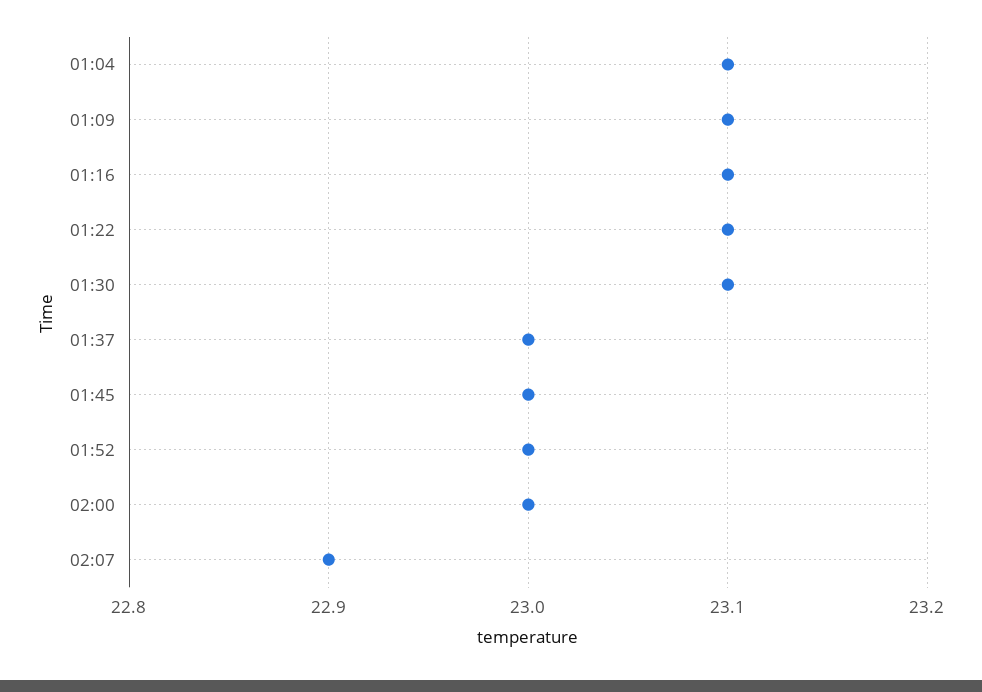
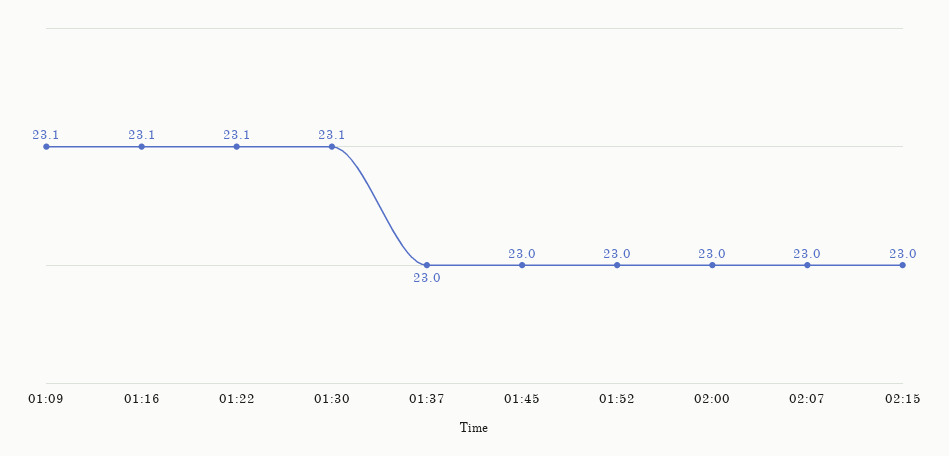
01:04: 23.1 -> none
02:07: 22.9 -> 23
02:15: none -> 23

